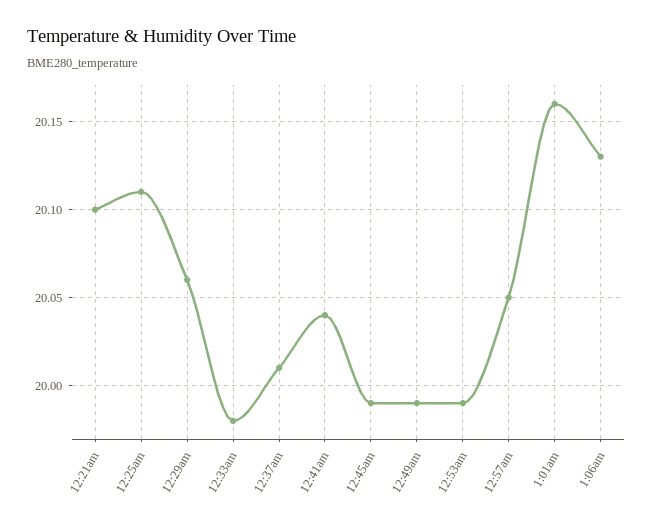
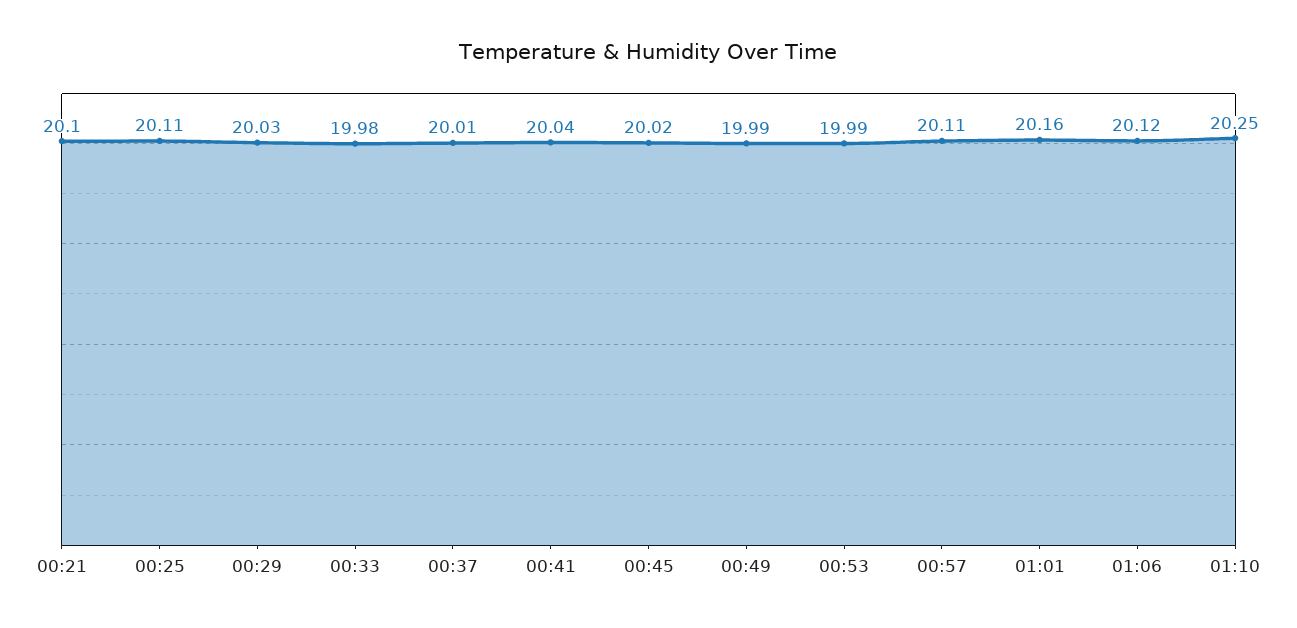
12:29am: 20.06 -> 20.03
12:45am: 19.99 -> 20.02
12:57am: 20.05 -> 20.11
1:06am: 20.13 -> 20.12
01:10: none -> 20.25

